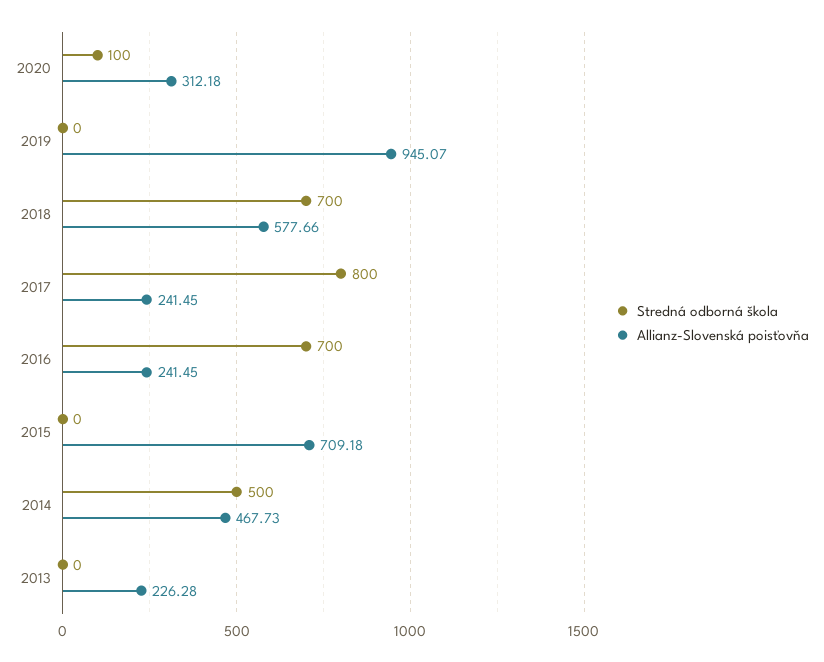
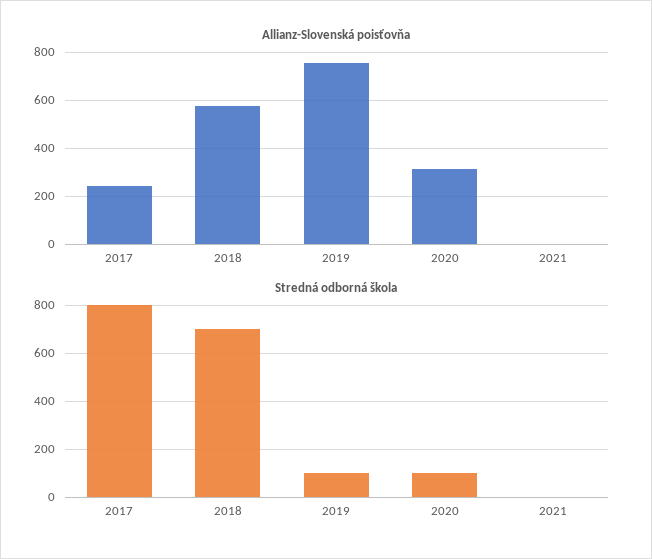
Stredná odborná škola, 2019: 0 -> 100
Allianz-Slovenská poisťovňa, 2019: 945.07 -> 750
Stredná odborná škola, 2016: 700 -> none
Allianz-Slovenská poisťovňa, 2016: 241.45 -> none
Stredná odborná škola, 2015: 0 -> none
Allianz-Slovenská poisťovňa, 2015: 709.18 -> none
Stredná odborná škola, 2014: 500 -> none
Allianz-Slovenská poisťovňa, 2014: 467.73 -> none
Stredná odborná škola, 2013: 0 -> none
Allianz-Slovenská poisťovňa, 2013: 226.28 -> none
Allianz-Slovenská poisťovňa, 2021: none -> 0
Stredná odborná škola, 2021: none -> 0

